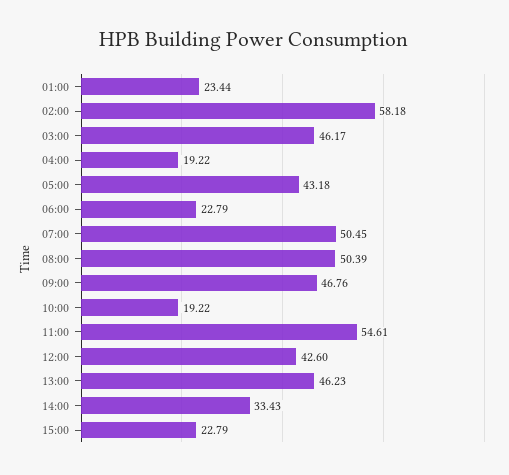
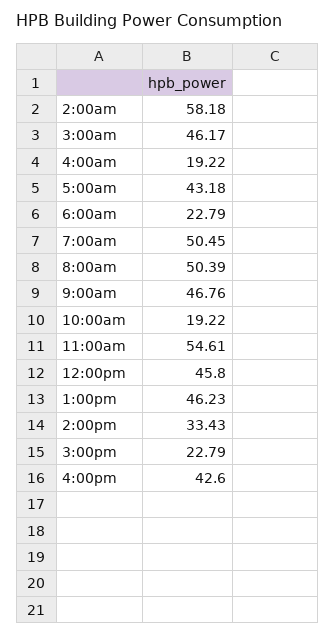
01:00: 23.44 -> none
12:00: 42.6 -> 45.8
4:00pm: none -> 42.6

